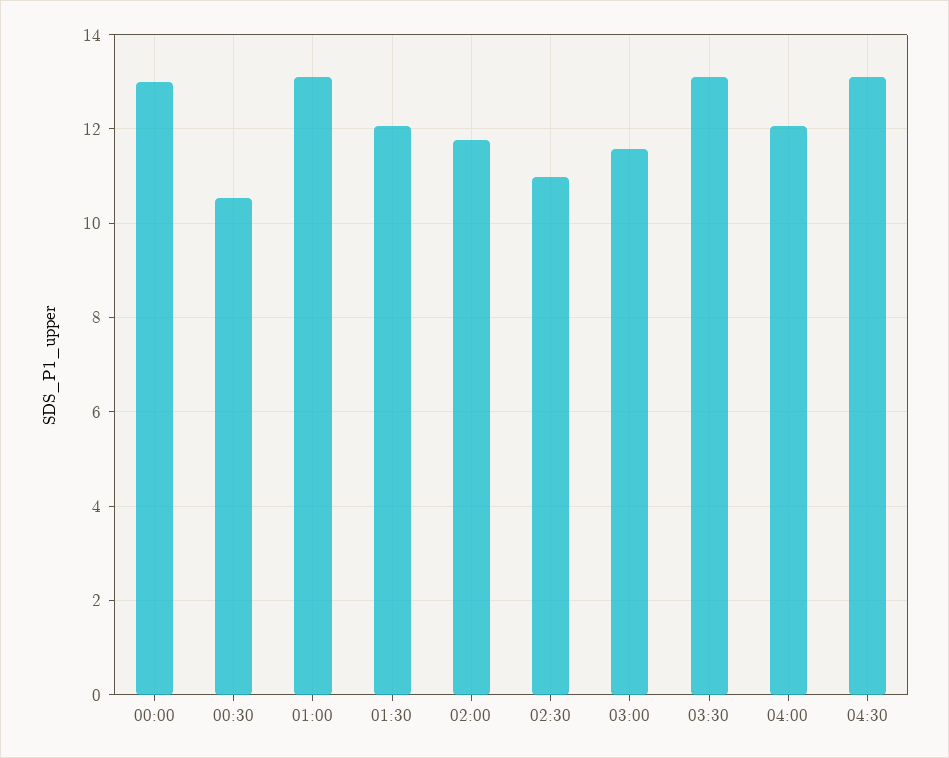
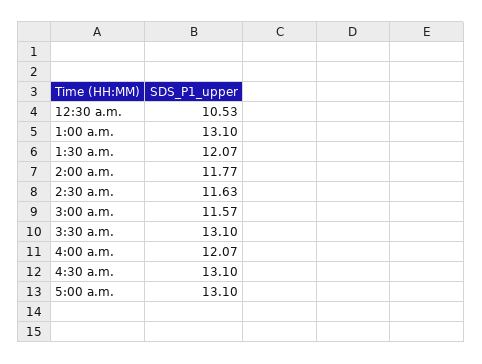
00:00: 13 -> none
02:30: 11 -> 11.63
5:00 a.m.: none -> 13.1

